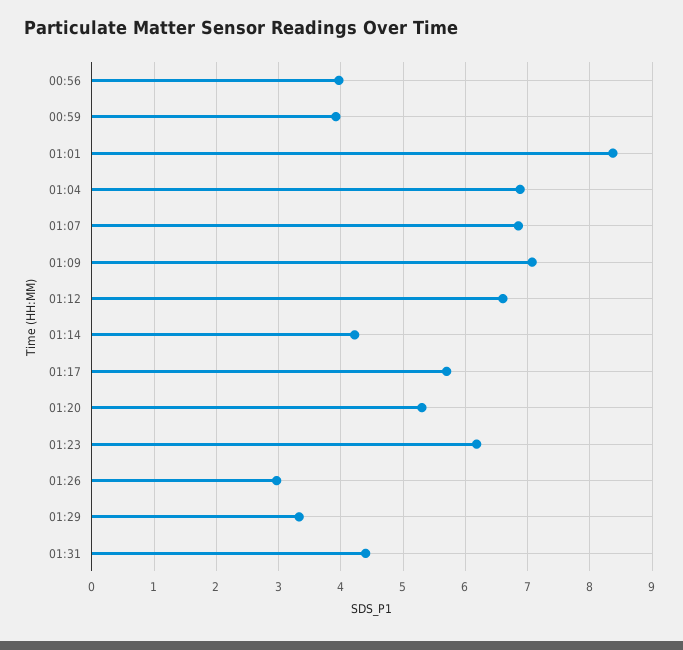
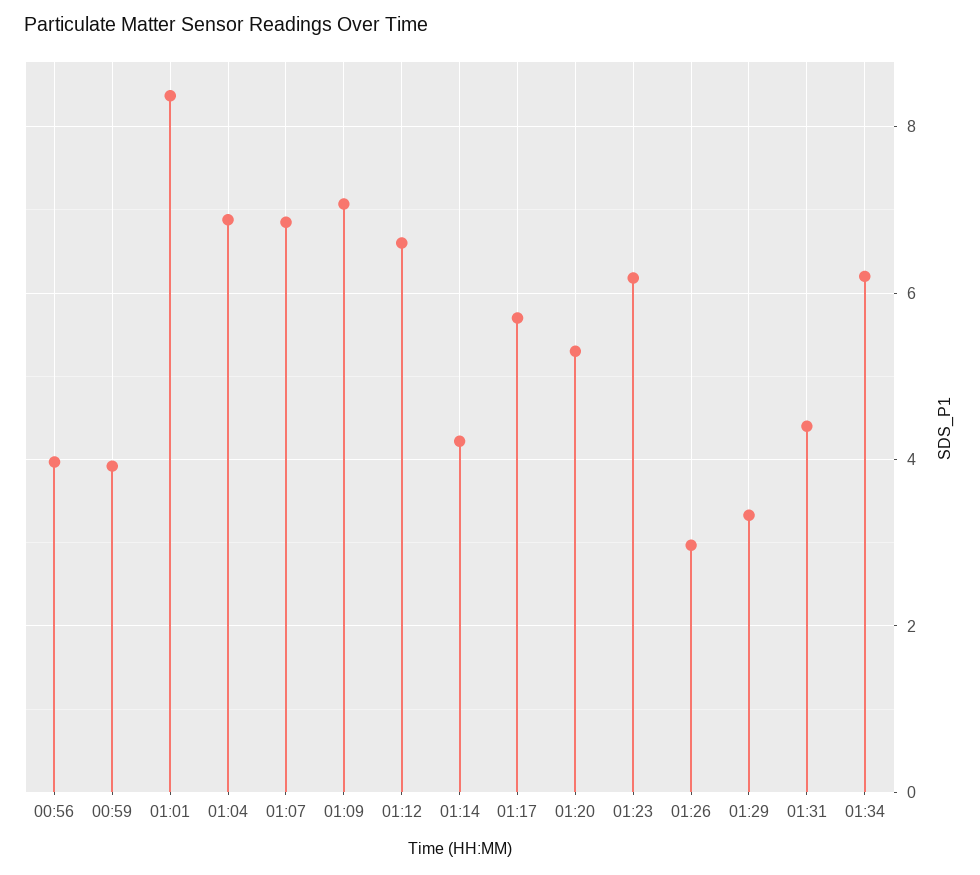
01:34: none -> 6.2

